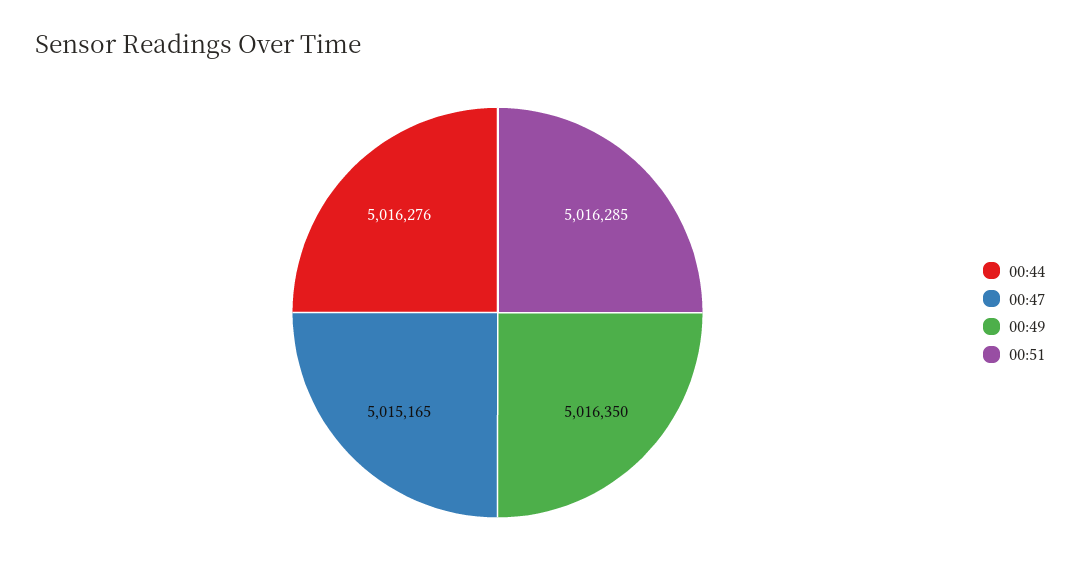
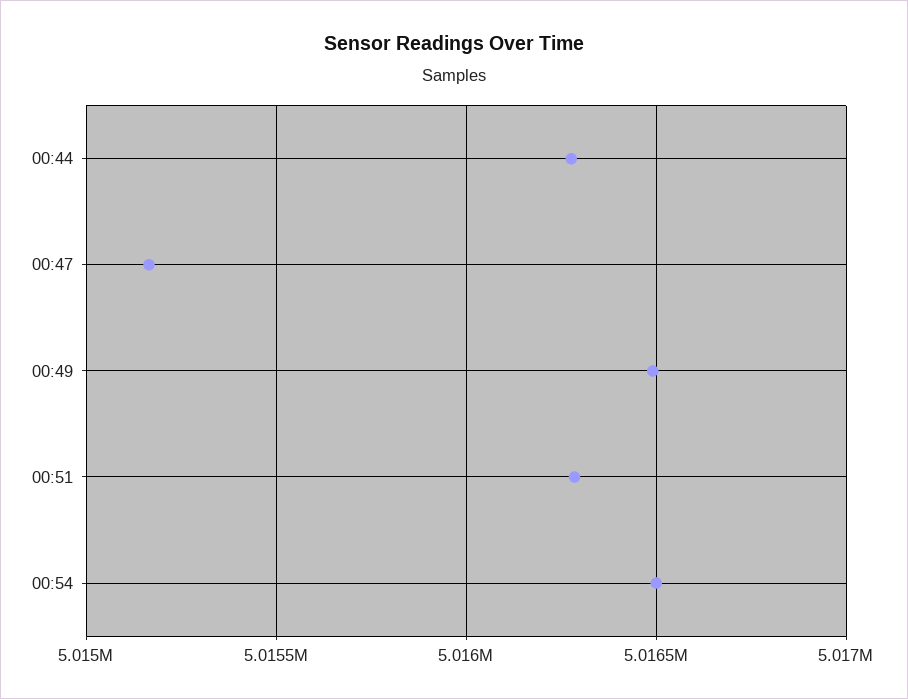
00:49: 5016350 -> 5016500
00:54: none -> 5016500

